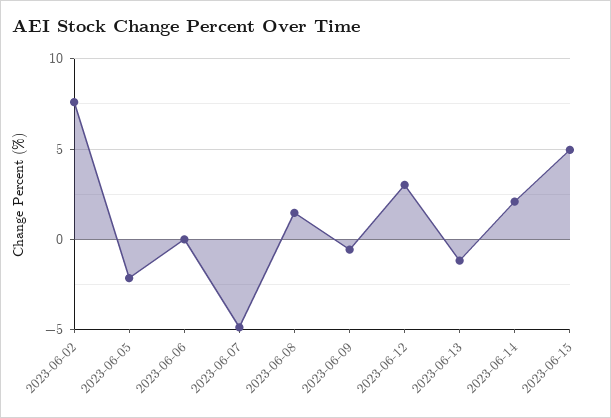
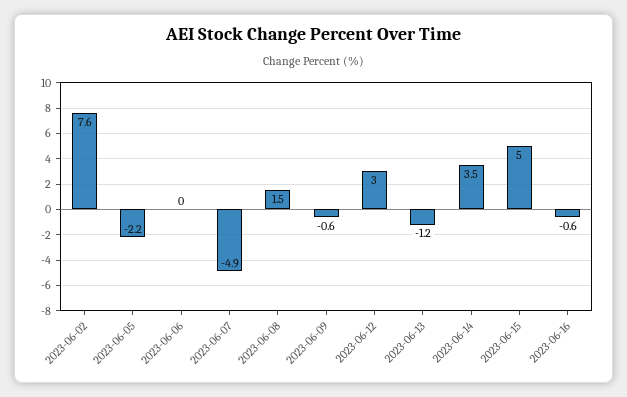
2023-06-14: 2 -> 3.5
2023-06-16: none -> -0.6

